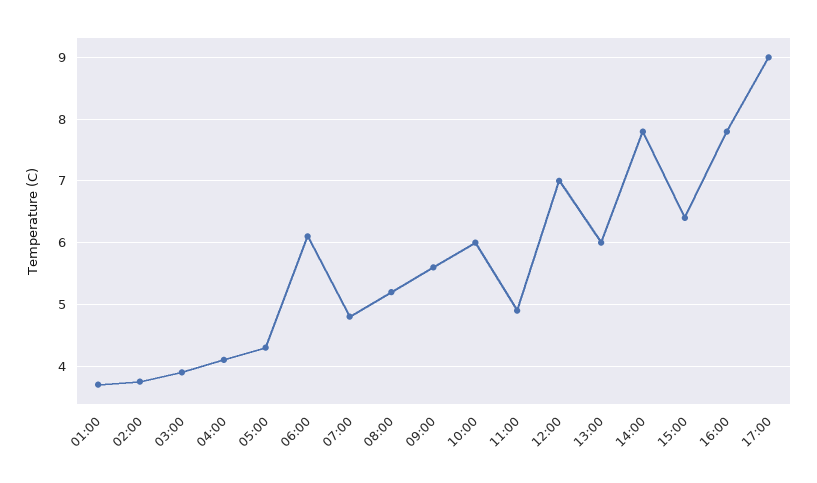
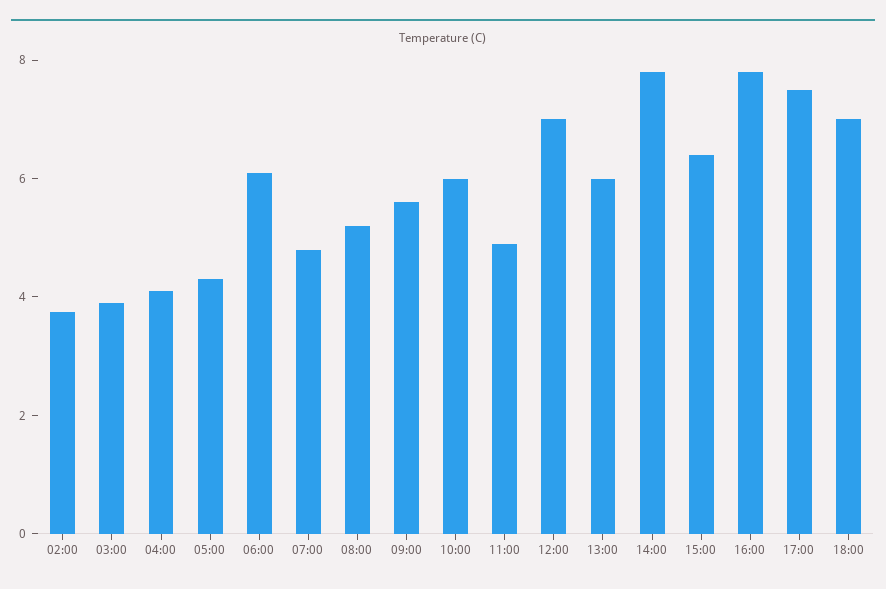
01:00: 3.7 -> none
17:00: 9 -> 7.5
18:00: none -> 7

